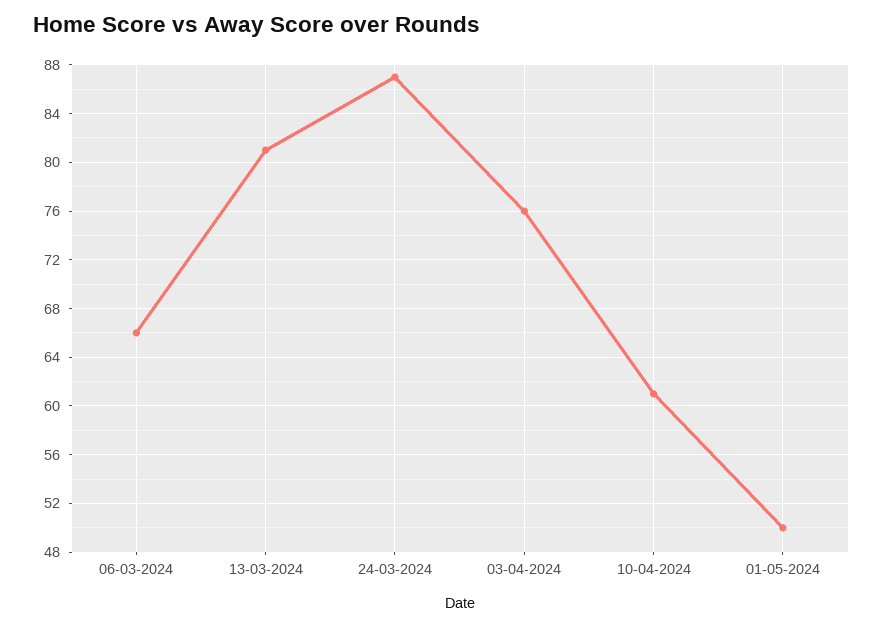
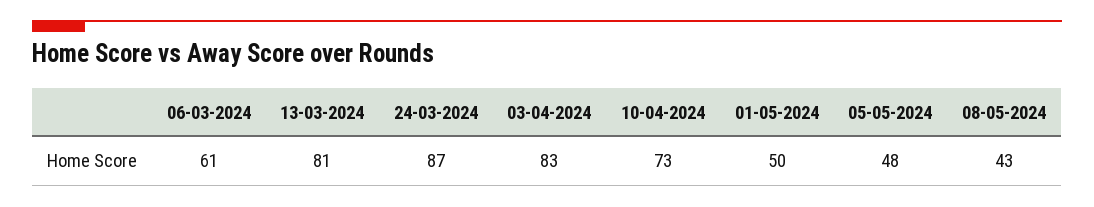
06-03-2024: 66 -> 61
03-04-2024: 76 -> 83
10-04-2024: 61 -> 73
05-05-2024: none -> 48
08-05-2024: none -> 43

